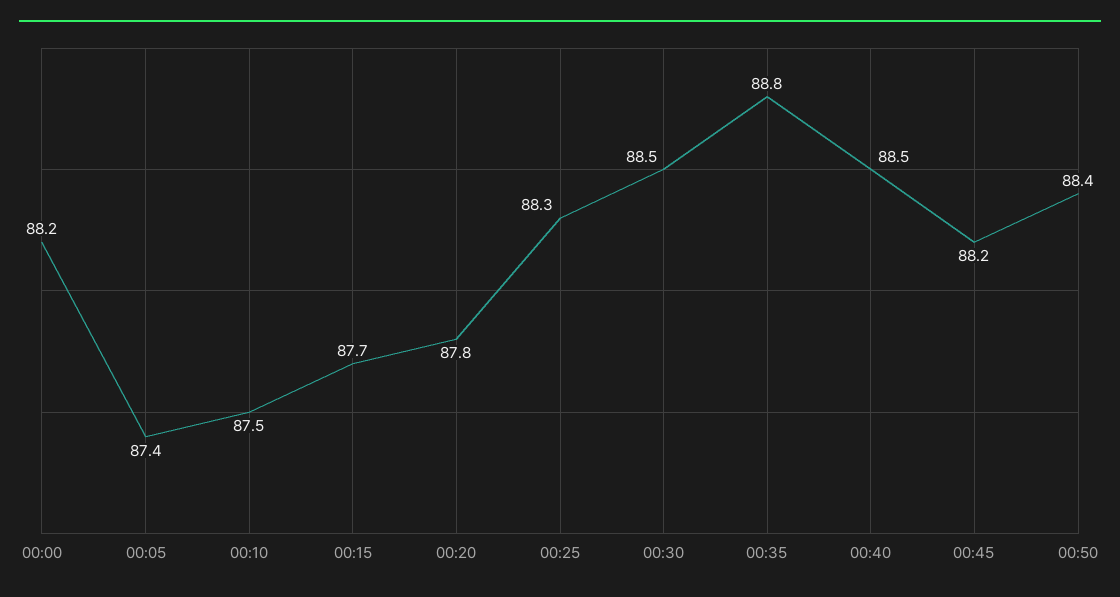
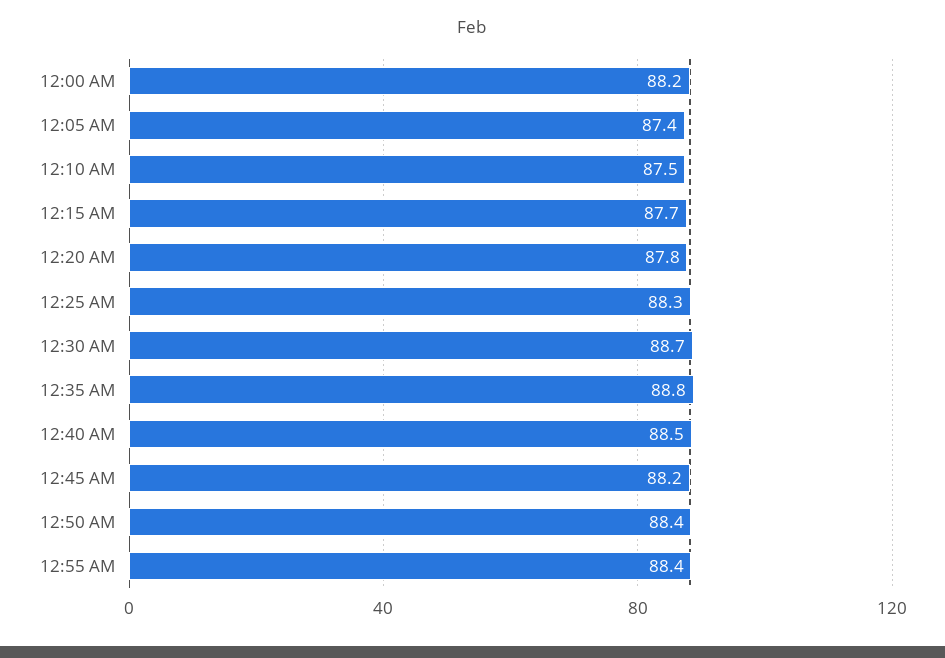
00:30: 88.5 -> 88.7
12:55 AM: none -> 88.4

